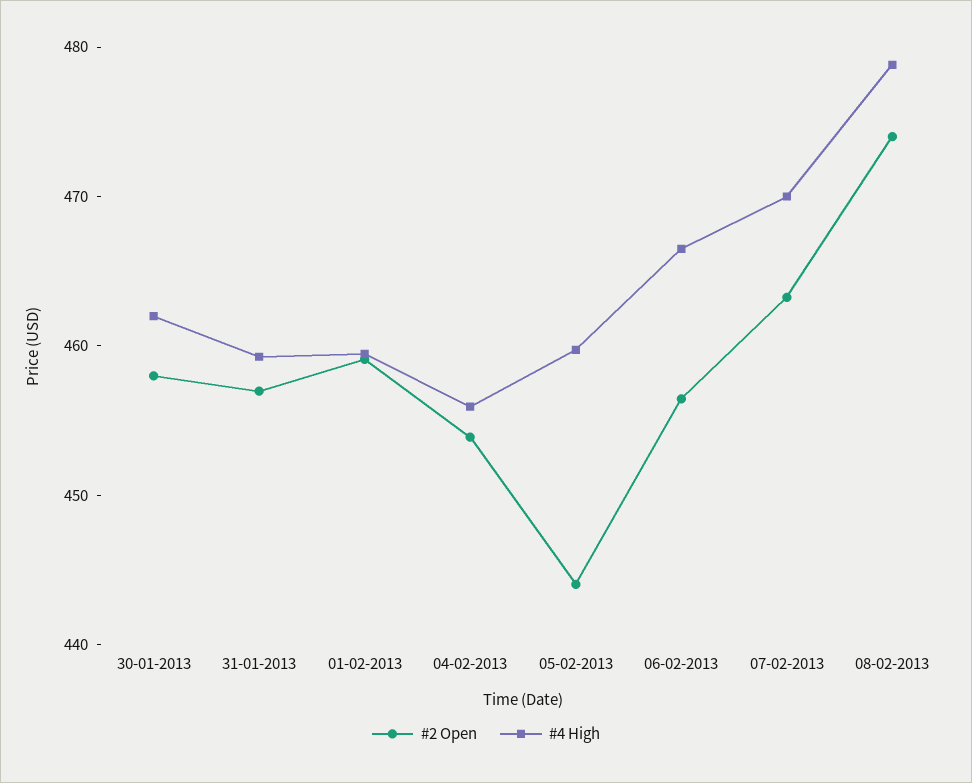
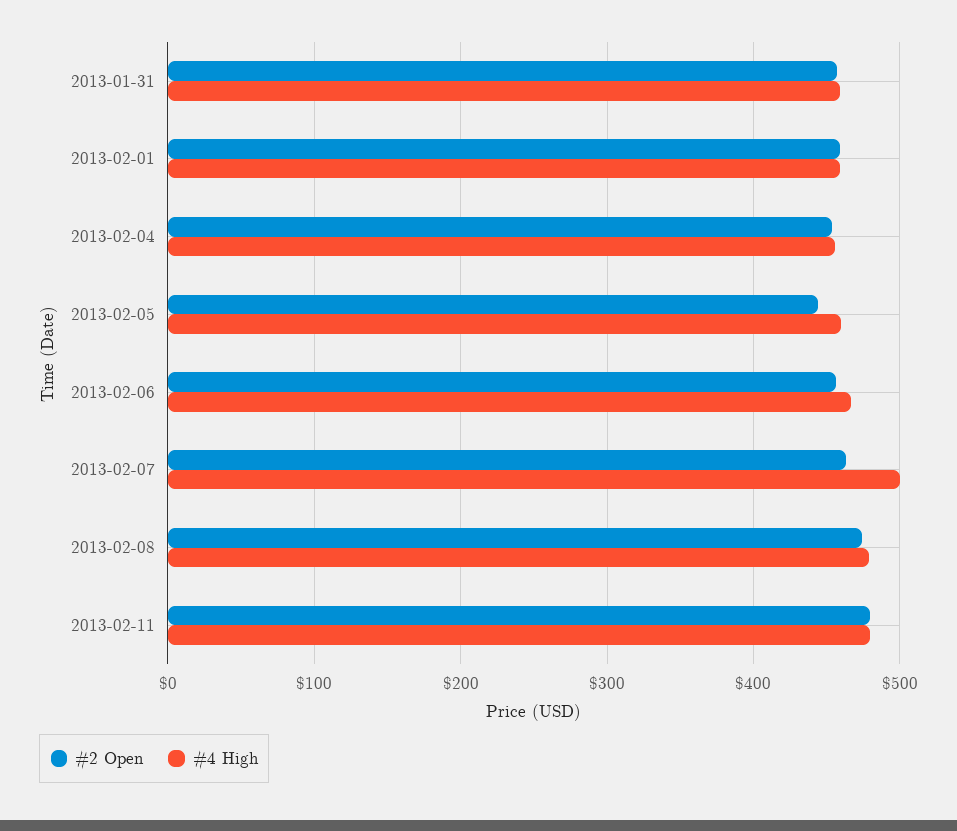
#2 Open, 30-01-2013: 458 -> none
#4 High, 30-01-2013: 462 -> none
#4 High, 07-02-2013: 470 -> 500
#2 Open, 2013-02-11: none -> 480
#4 High, 2013-02-11: none -> 480

